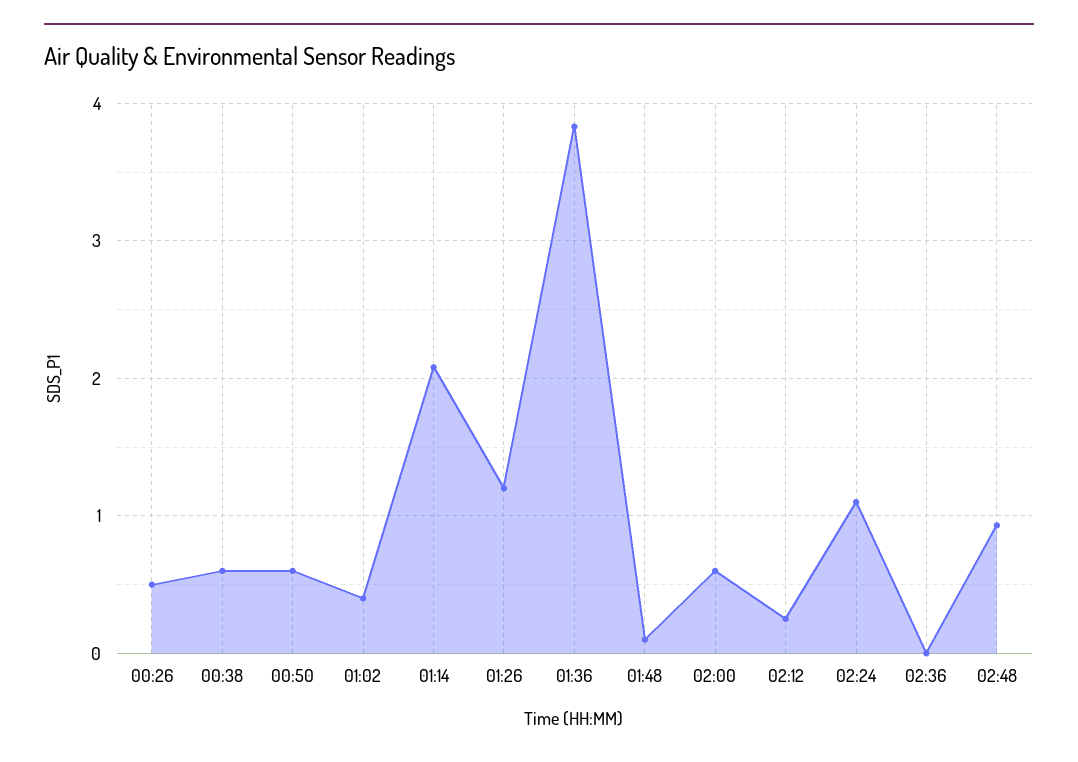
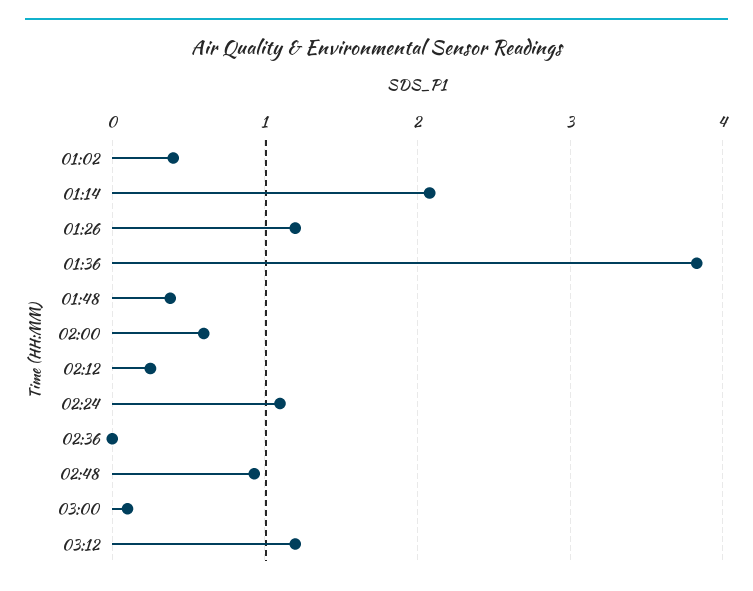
00:26: 0.5 -> none
00:38: 0.6 -> none
00:50: 0.6 -> none
01:48: 0.1 -> 0.4
03:00: none -> 0.1
03:12: none -> 1.2

